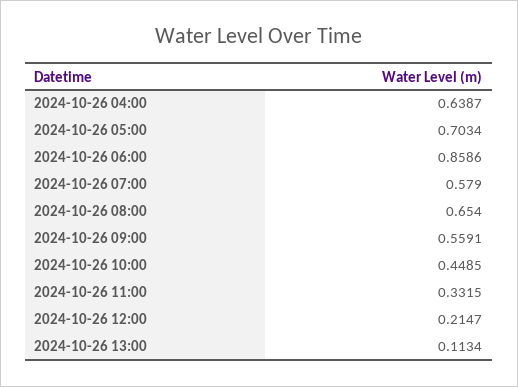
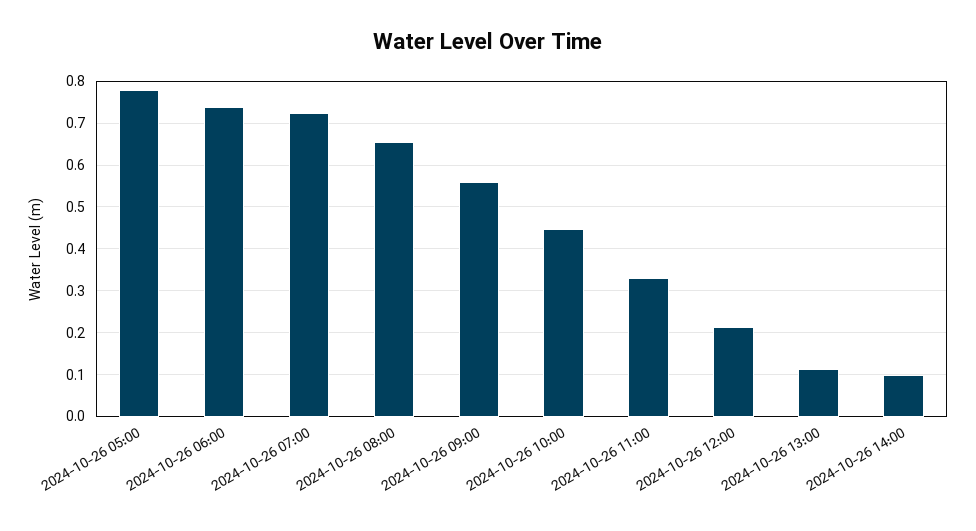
2024-10-26 04:00: 0.6387 -> none
2024-10-26 05:00: 0.7034 -> 0.78
2024-10-26 06:00: 0.8586 -> 0.74
2024-10-26 07:00: 0.579 -> 0.72
2024-10-26 14:00: none -> 0.1

